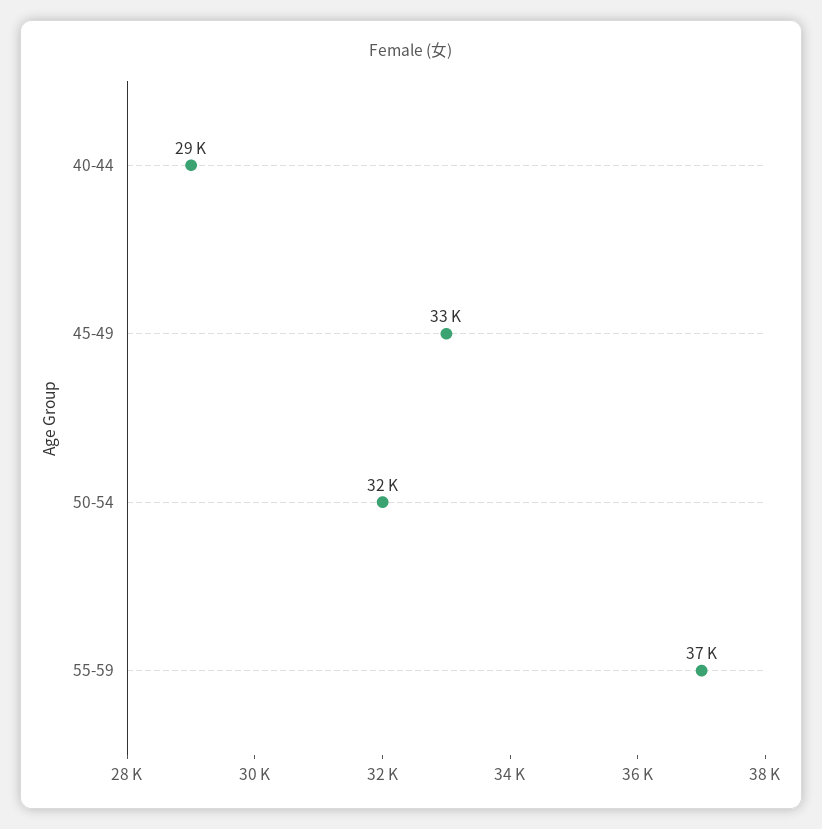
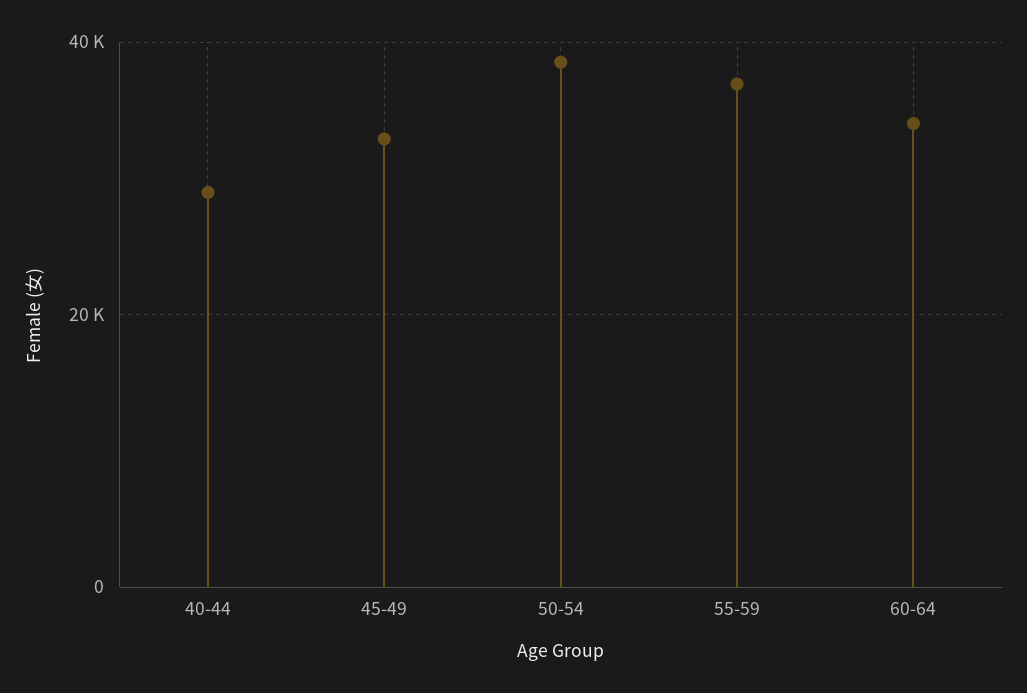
50-54: 32000 -> 38000
60-64: none -> 34000

